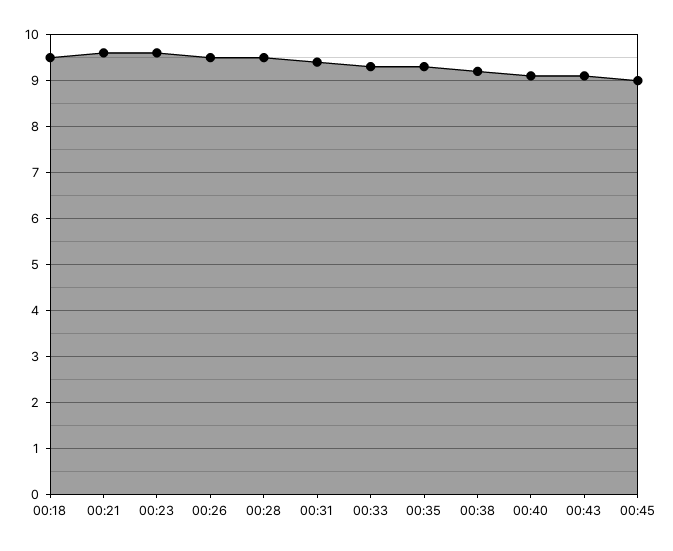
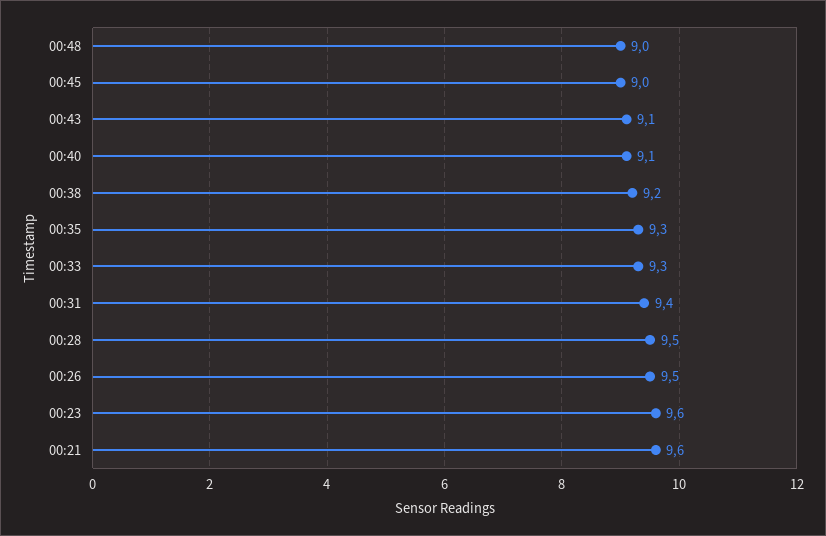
00:18: 9.5 -> none
00:48: none -> 9

